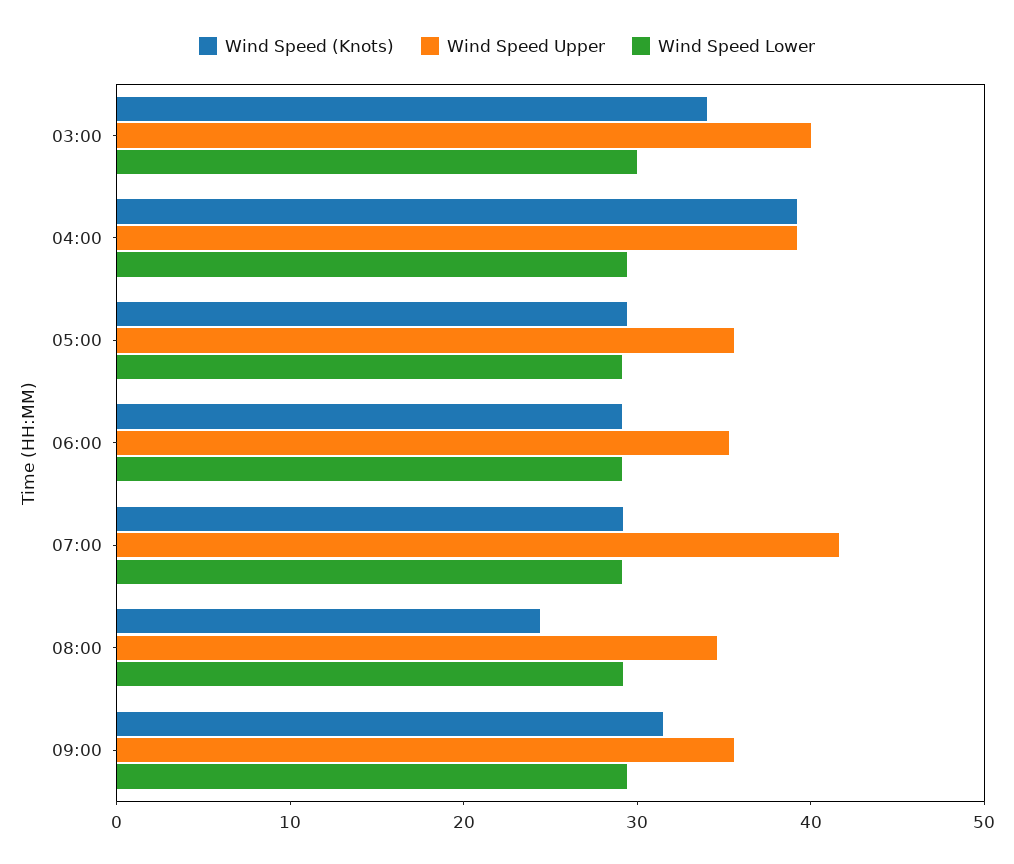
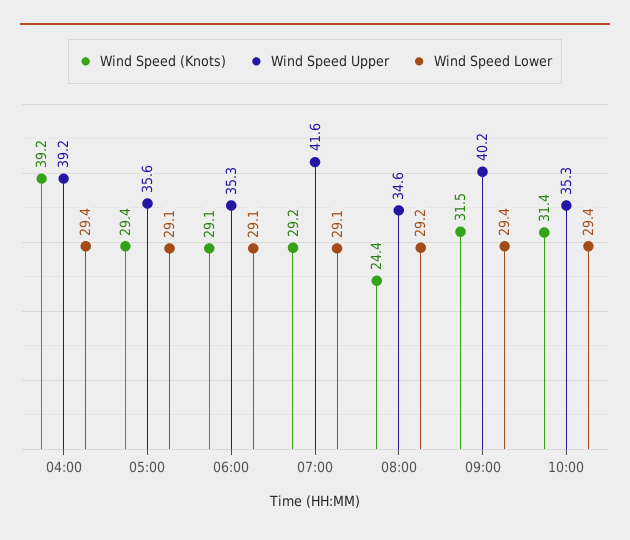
Wind Speed (Knots), 03:00: 34 -> none
Wind Speed Upper, 03:00: 40 -> none
Wind Speed Lower, 03:00: 30 -> none
Wind Speed Upper, 09:00: 36 -> 40.2
Wind Speed (Knots), 10:00: none -> 31.4
Wind Speed Upper, 10:00: none -> 35.3
Wind Speed Lower, 10:00: none -> 29.4

